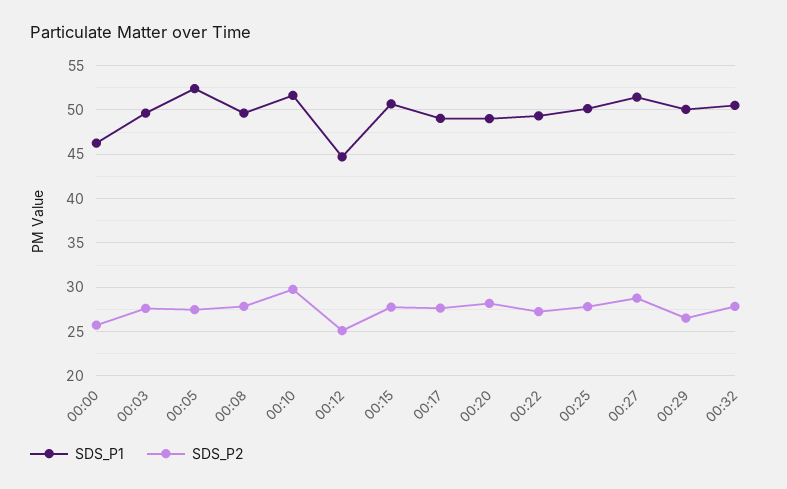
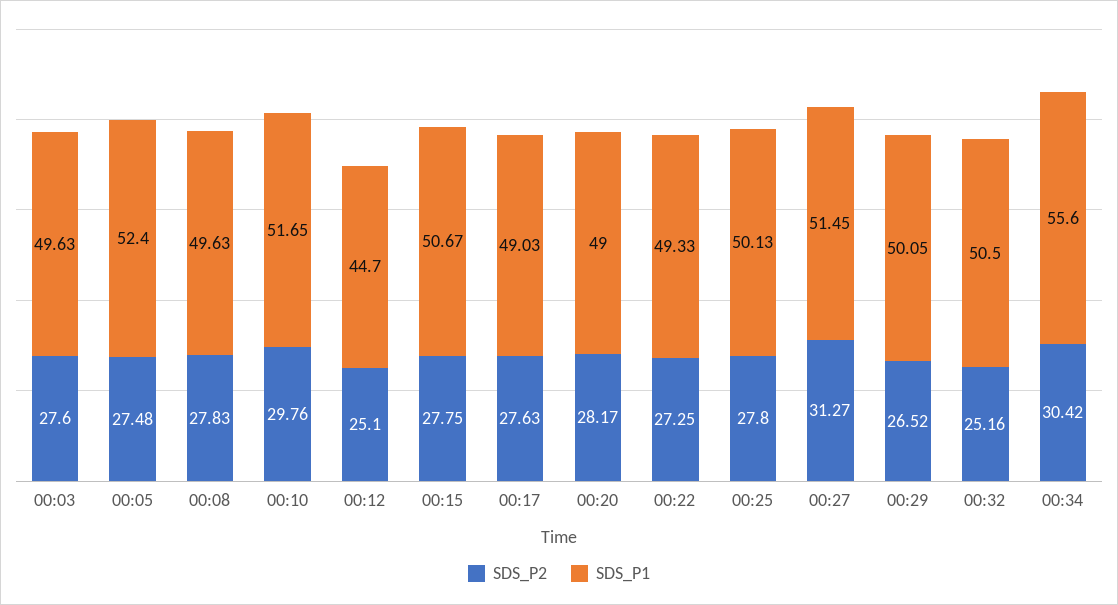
SDS_P1, 00:00: 46 -> none
SDS_P2, 00:00: 26 -> none
SDS_P2, 00:27: 29 -> 31.27
SDS_P2, 00:32: 28 -> 25.16
SDS_P2, 00:34: none -> 30.42
SDS_P1, 00:34: none -> 55.6

